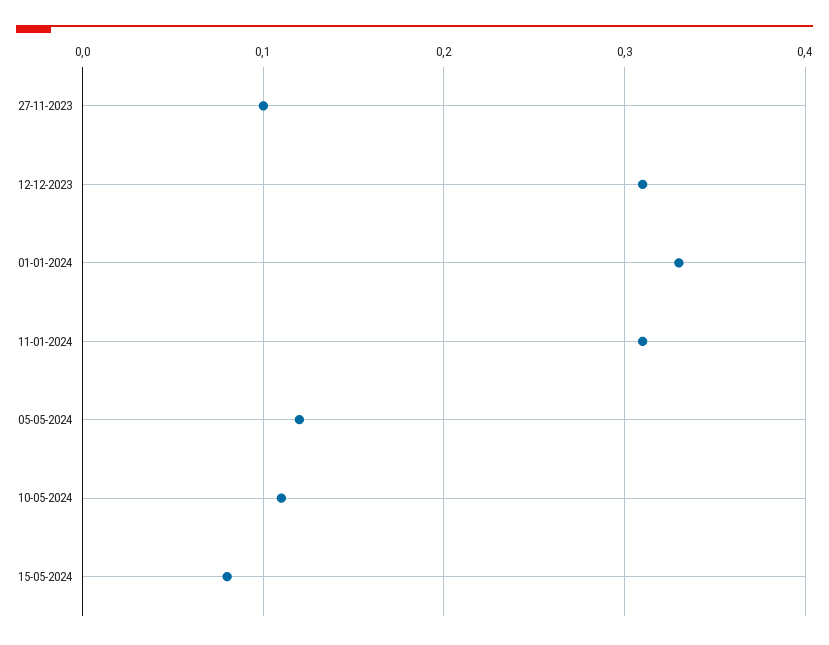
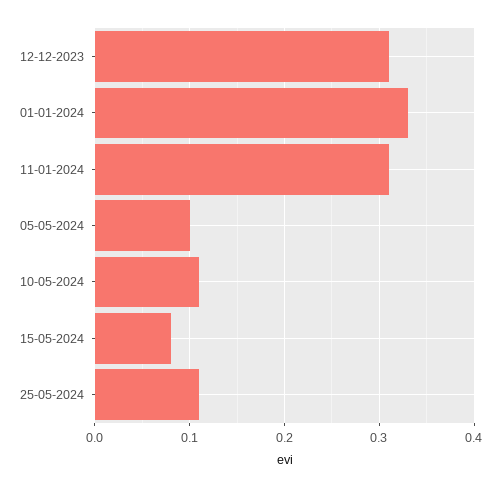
27-11-2023: 0.1 -> none
05-05-2024: 0.12 -> 0.1
25-05-2024: none -> 0.11

